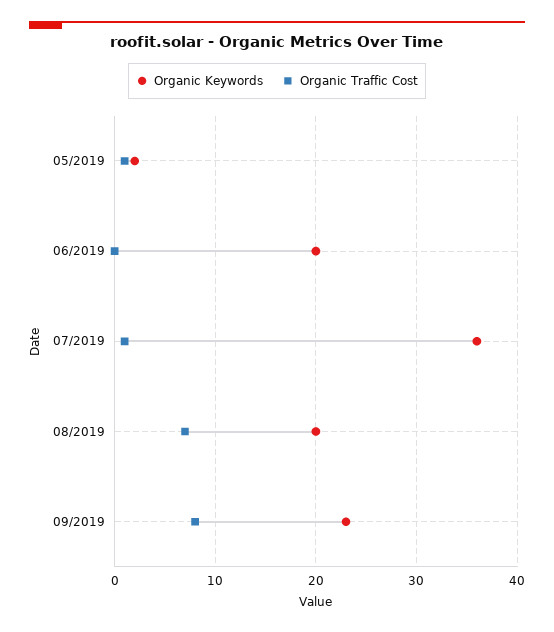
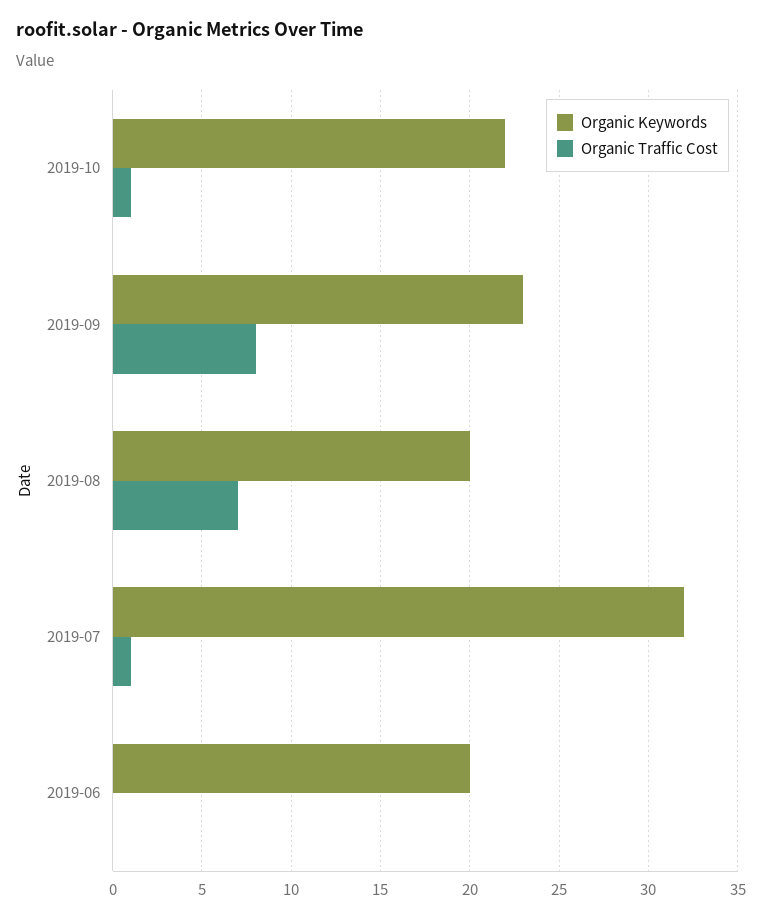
Organic Keywords, 05/2019: 2 -> none
Organic Traffic Cost, 05/2019: 1 -> none
Organic Keywords, 07/2019: 36 -> 32
Organic Keywords, 2019-10: none -> 22
Organic Traffic Cost, 2019-10: none -> 1

